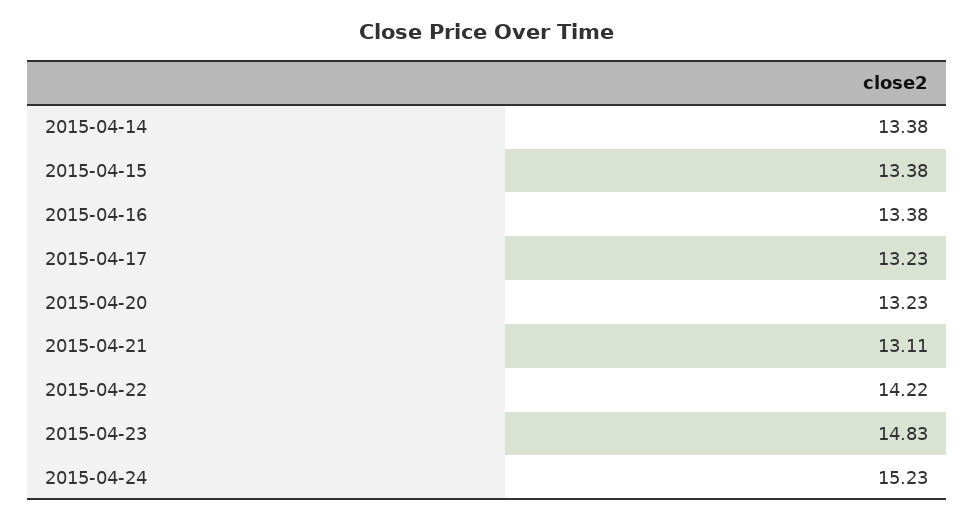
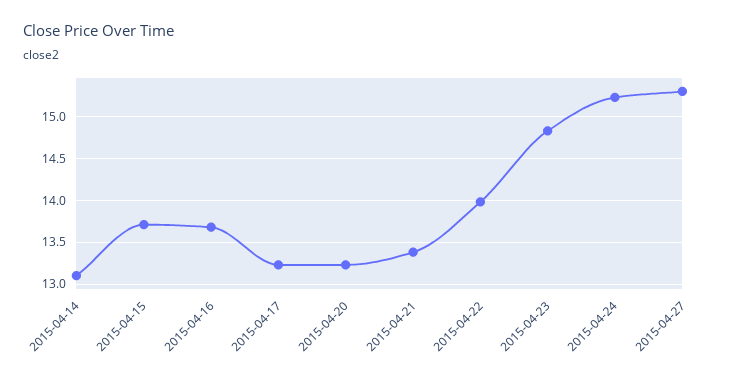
2015-04-14: 13.38 -> 13.1
2015-04-15: 13.38 -> 13.7
2015-04-16: 13.38 -> 13.7
2015-04-21: 13.11 -> 13.4
2015-04-22: 14.22 -> 14
2015-04-27: none -> 15.3

